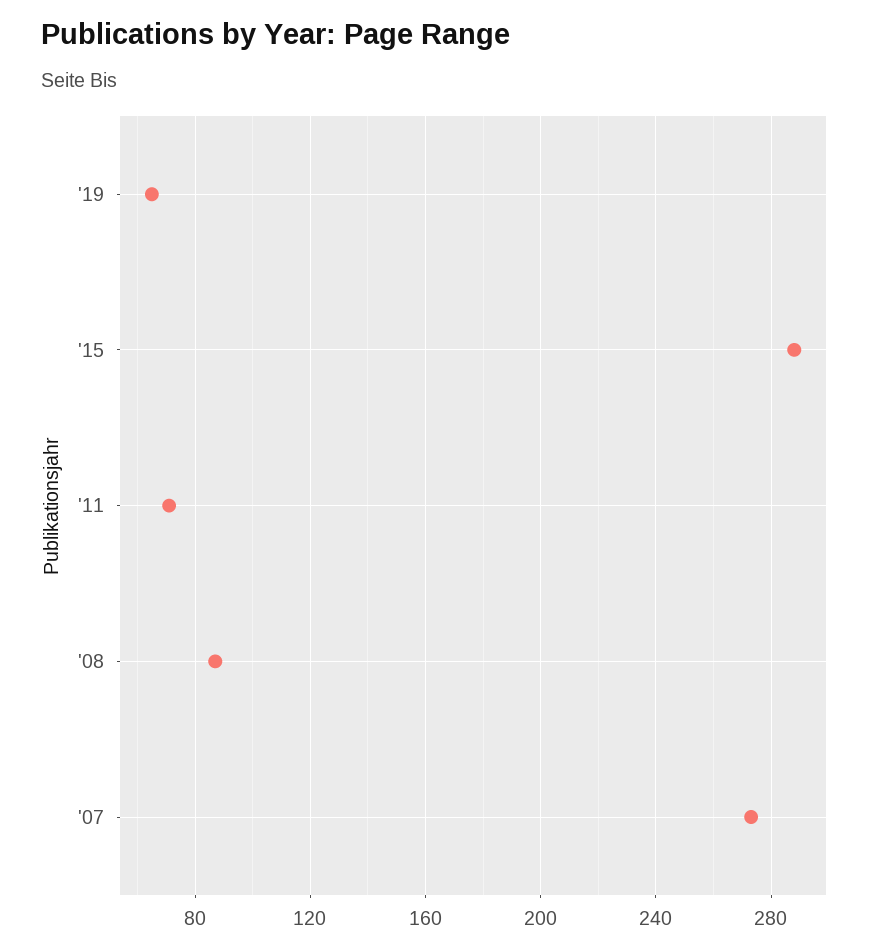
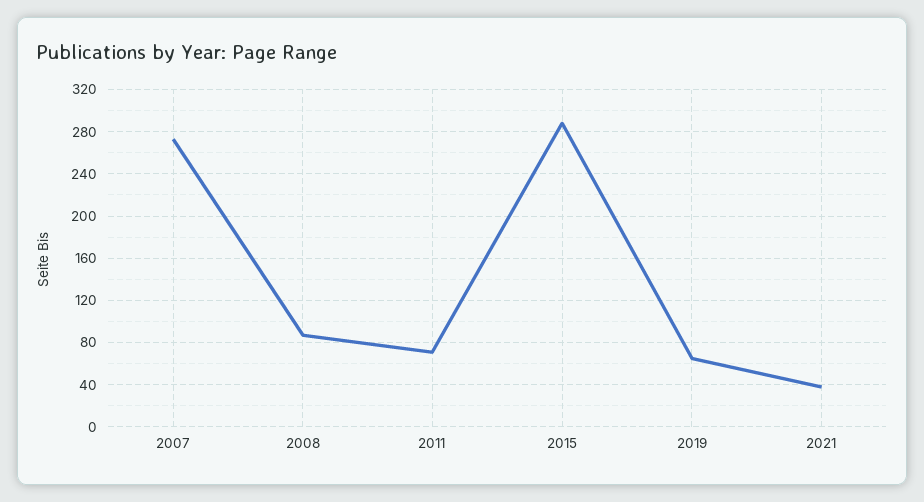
2021: none -> 40

